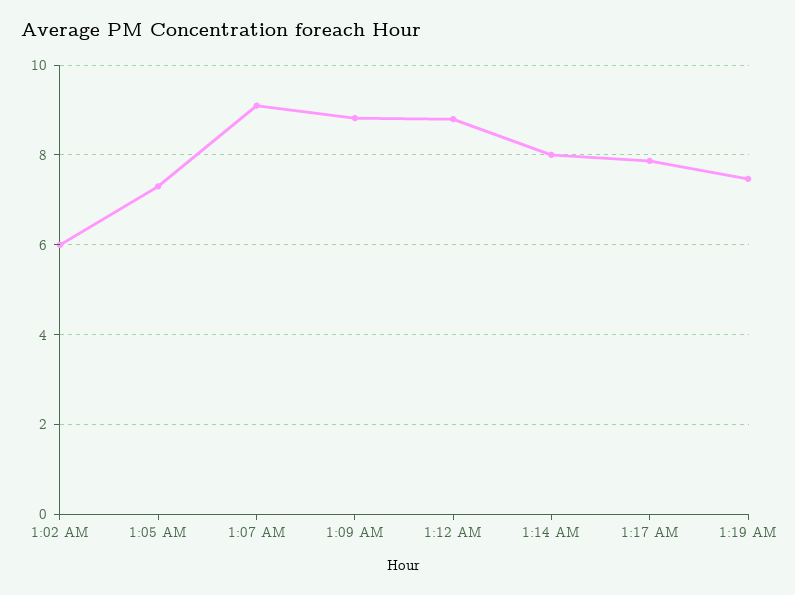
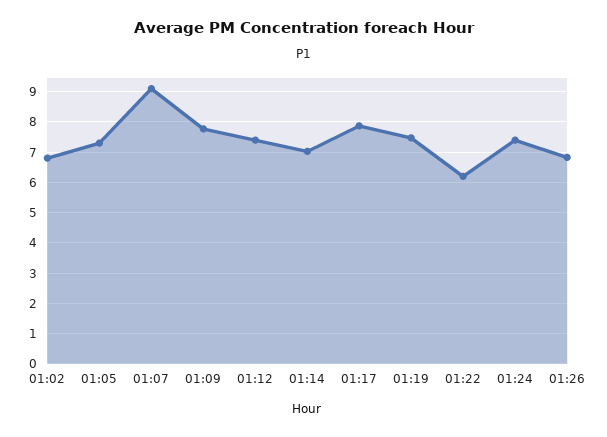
1:02 AM: 6 -> 6.8
1:09 AM: 8.8 -> 7.8
1:12 AM: 8.8 -> 7.4
1:14 AM: 8 -> 7
01:22: none -> 6.2
01:24: none -> 7.4
01:26: none -> 6.8

